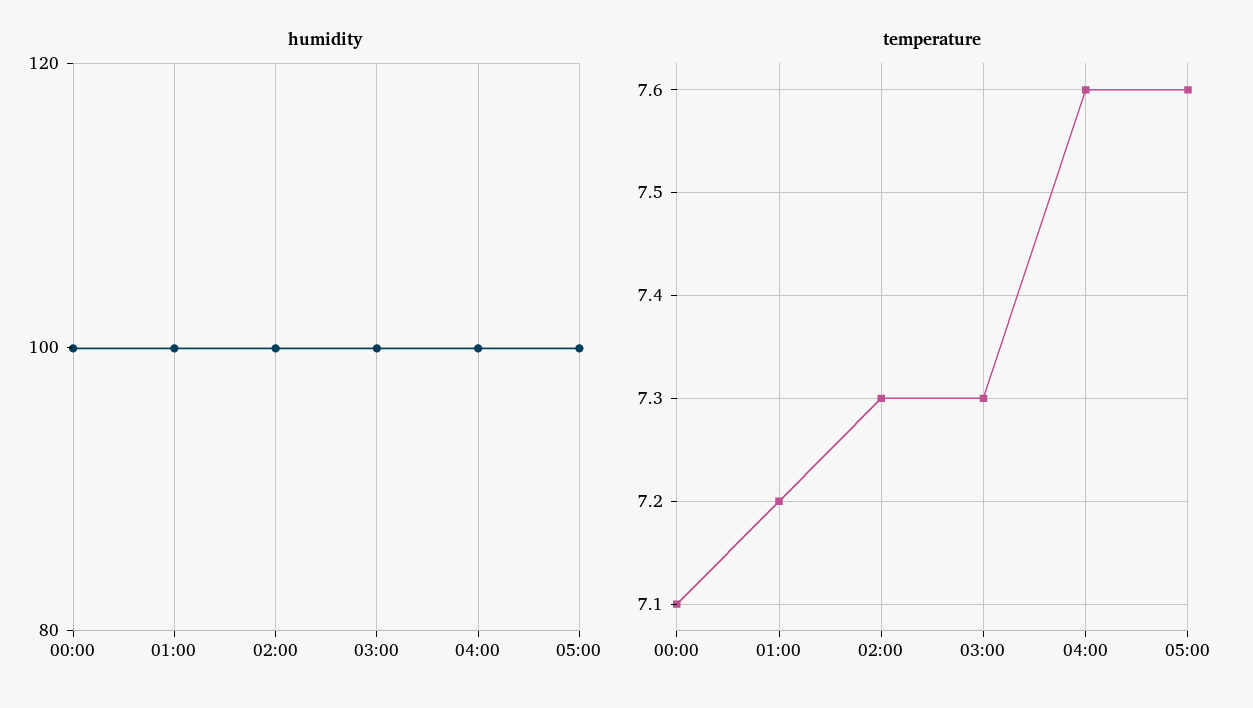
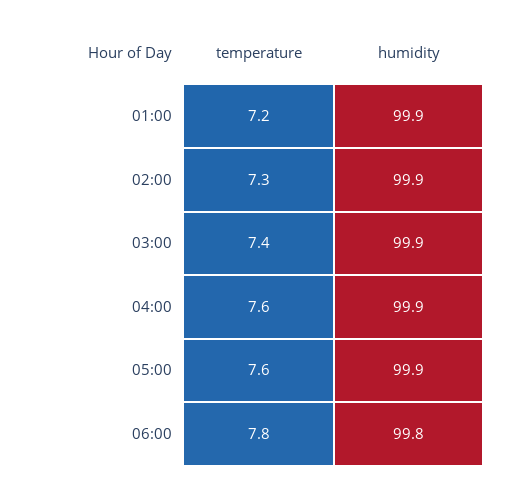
humidity, 00:00: 100 -> none
temperature, 00:00: 7.1 -> none
temperature, 03:00: 7.3 -> 7.4
temperature, 06:00: none -> 7.8
humidity, 06:00: none -> 99.8

